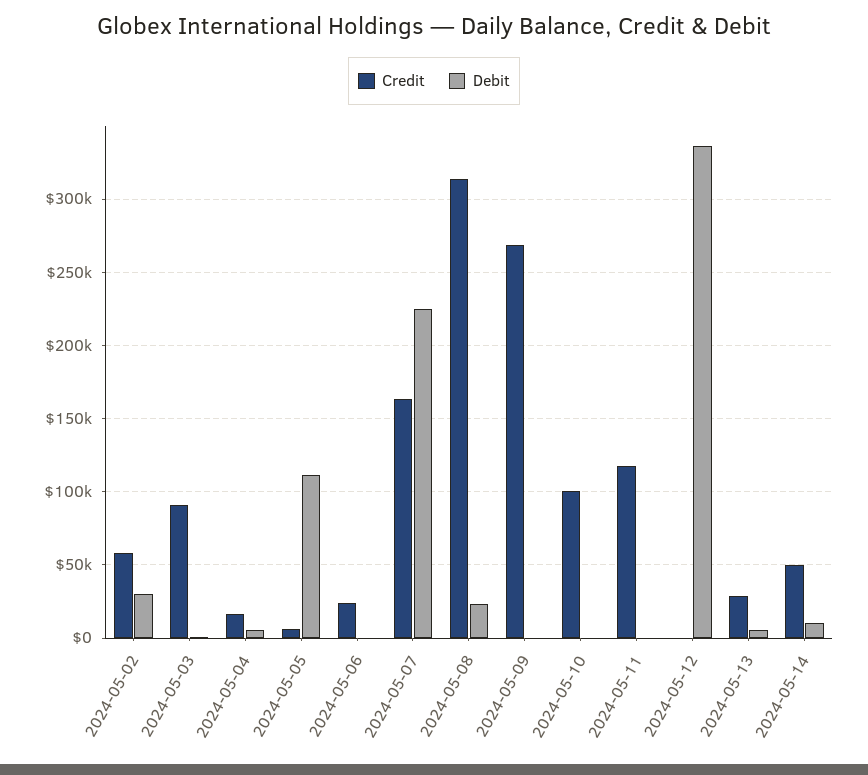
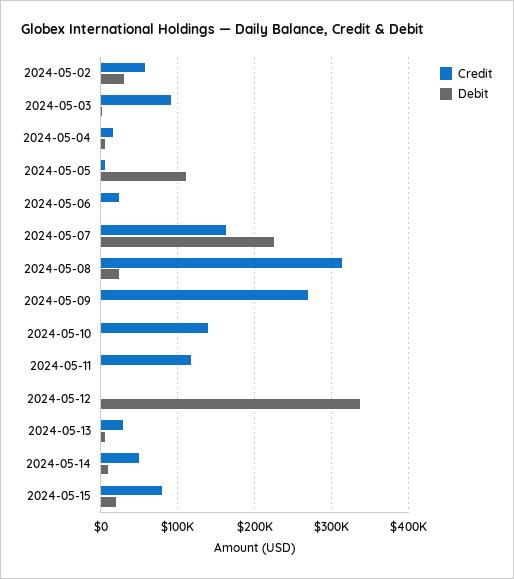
Credit, 2024-05-10: 100000 -> 140000
Credit, 2024-05-15: none -> 80000
Debit, 2024-05-15: none -> 20000

